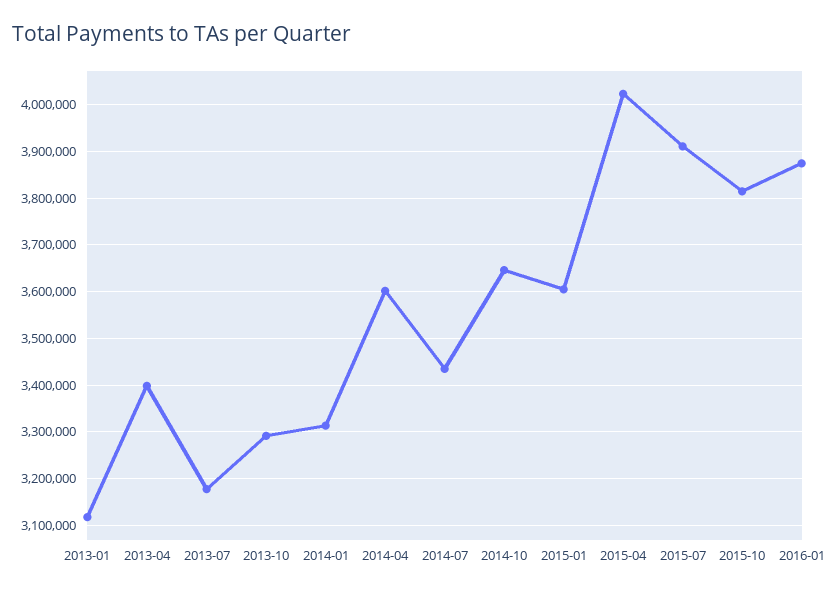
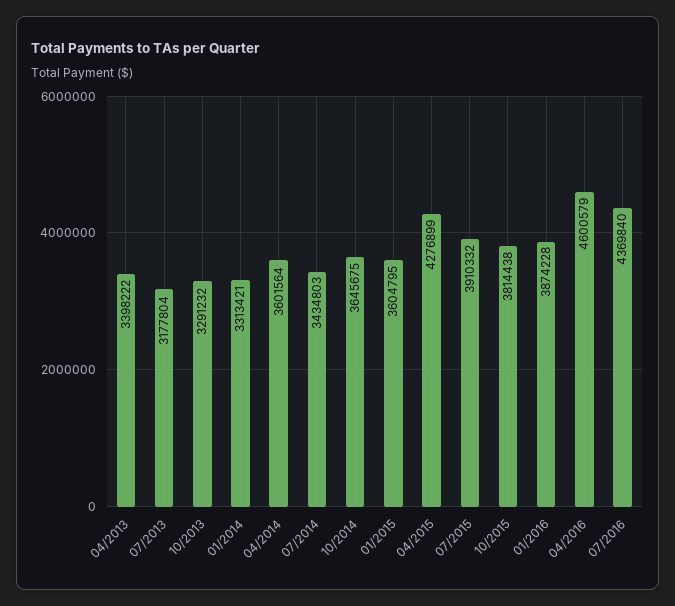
2013-01: 3120000 -> none
2015-04: 4020000 -> 4276899
04/2016: none -> 4600579
07/2016: none -> 4369840

